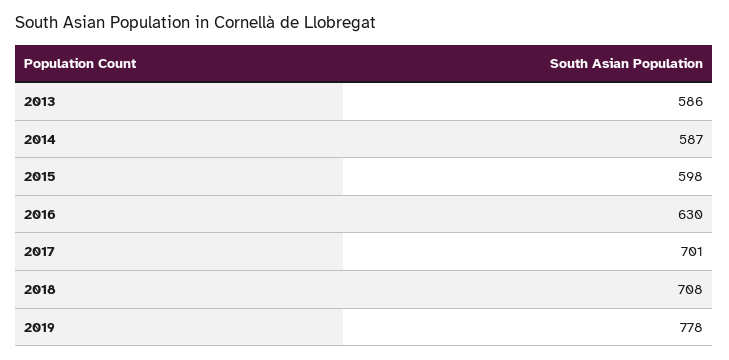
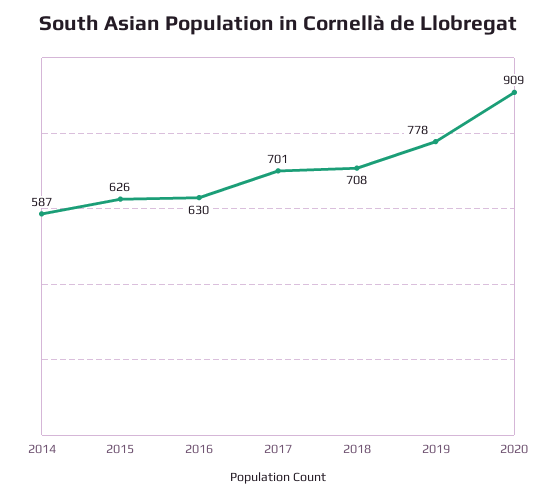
2013: 586 -> none
2015: 598 -> 626
2020: none -> 909

